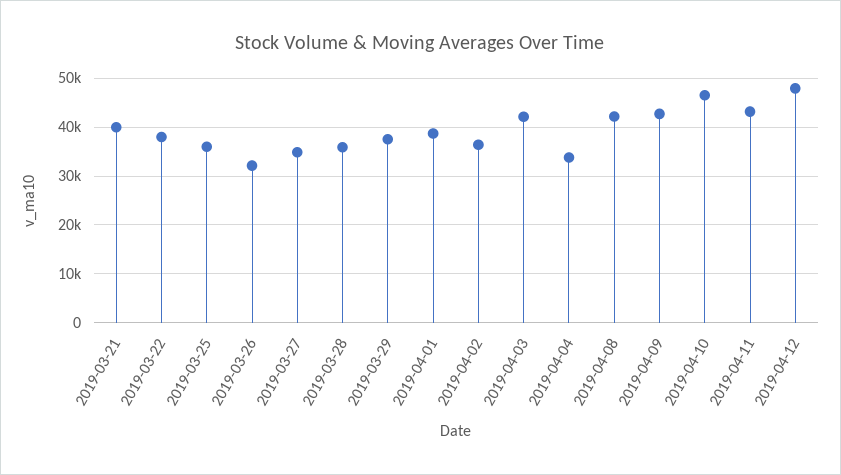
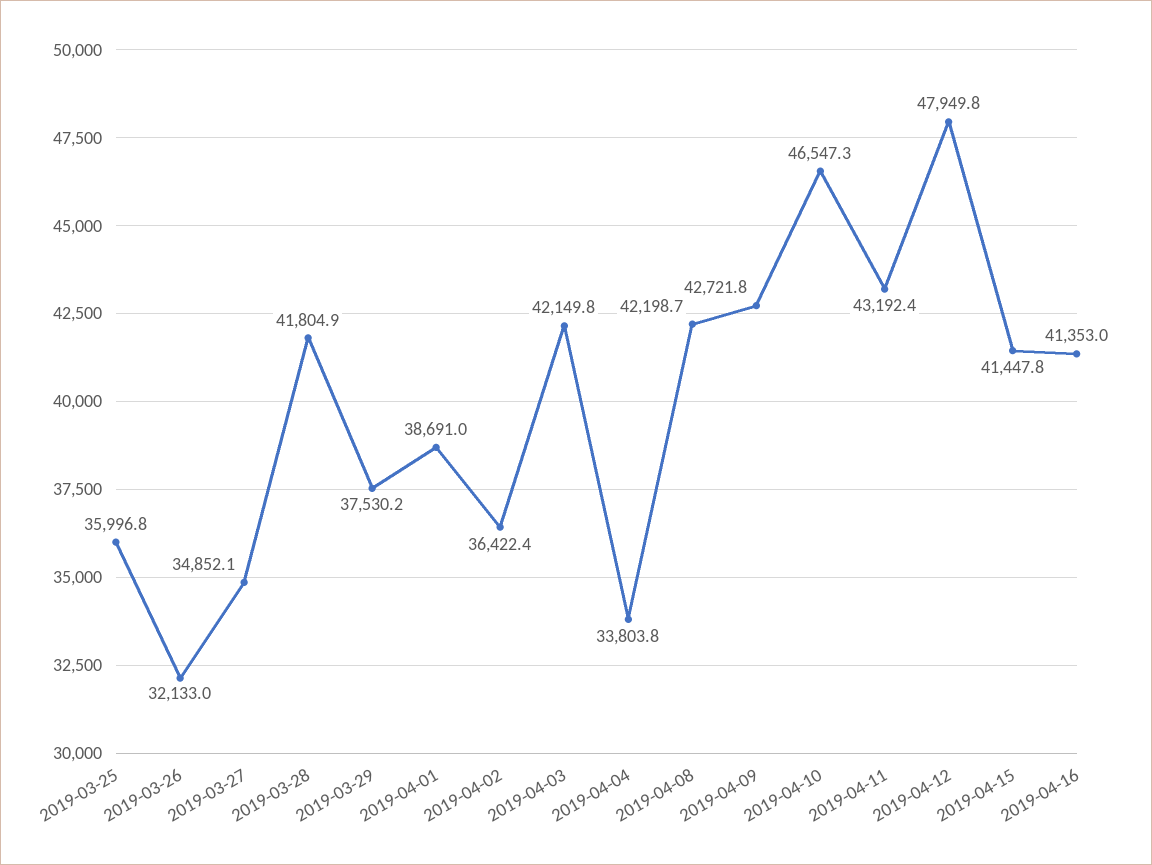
2019-03-21: 40000 -> none
2019-03-22: 38000 -> none
2019-03-28: 36000 -> 41804.9
2019-04-15: none -> 41447.8
2019-04-16: none -> 41353

